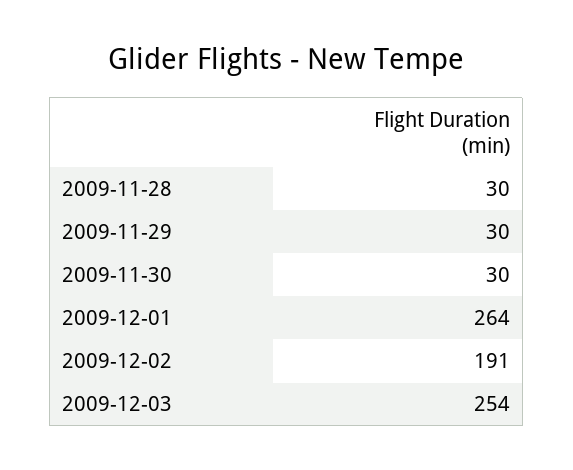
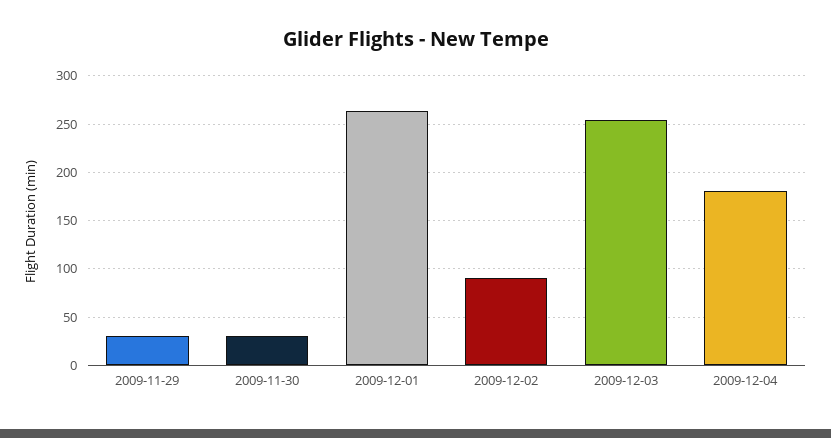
2009-11-28: 30 -> none
2009-12-02: 191 -> 90
2009-12-04: none -> 180

